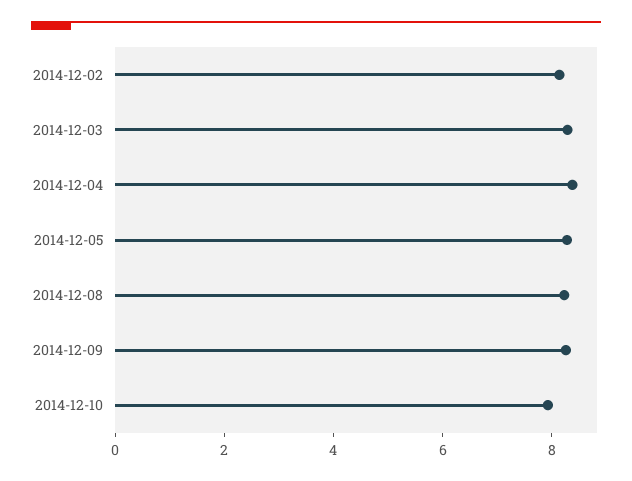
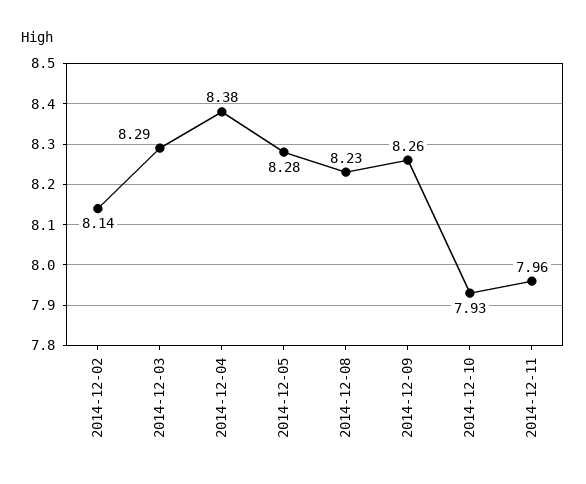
2014-12-11: none -> 7.96

